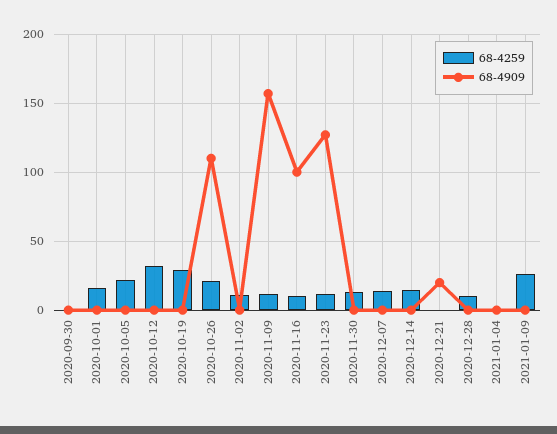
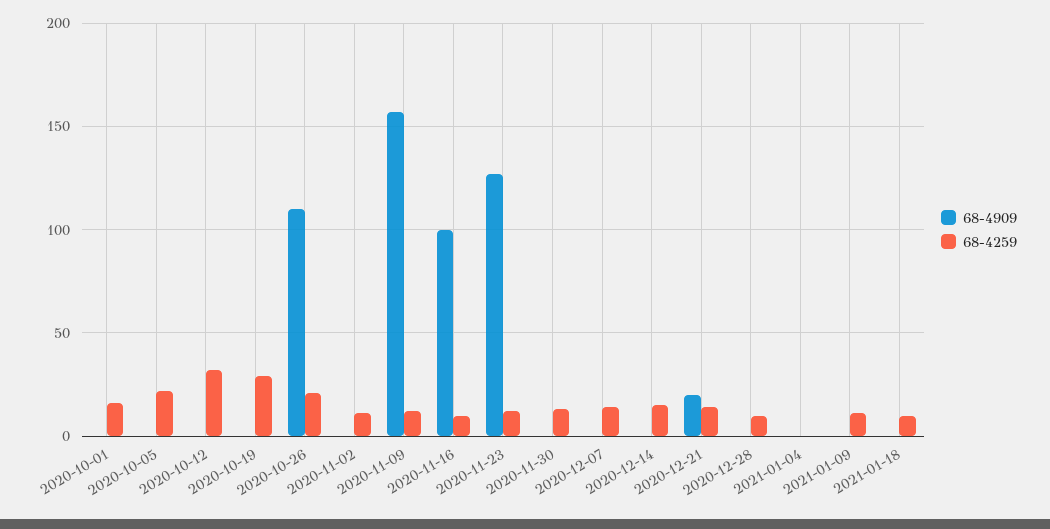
68-4259, 2020-09-30: 0 -> none
68-4909, 2020-09-30: 0 -> none
68-4259, 2020-12-21: 0 -> 15
68-4259, 2021-01-09: 25 -> 10
68-4909, 2021-01-18: none -> 0
68-4259, 2021-01-18: none -> 10

